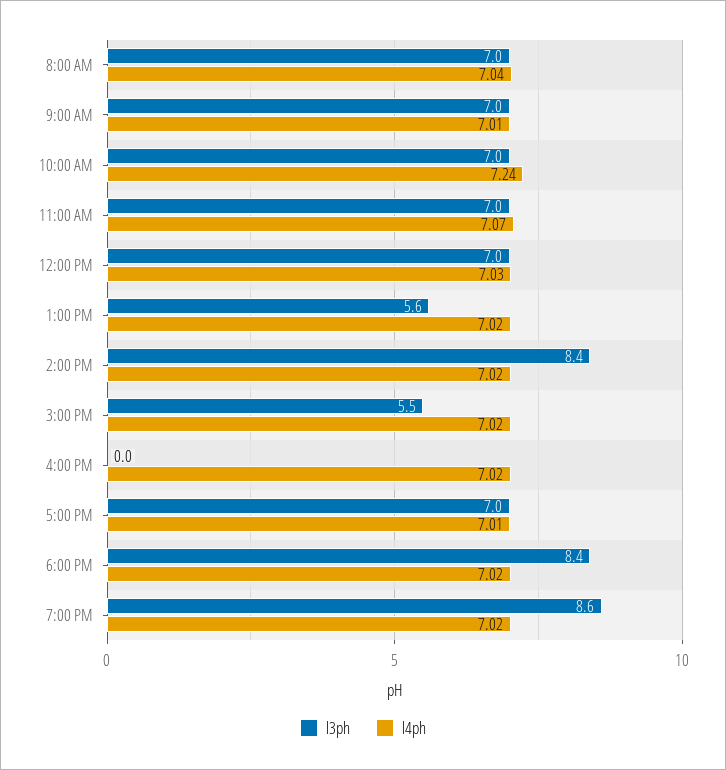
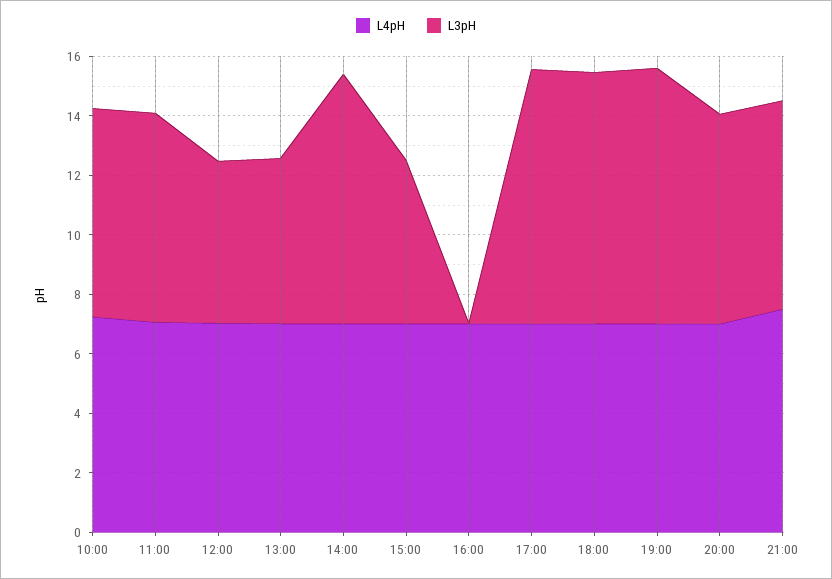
l3ph, 8:00 AM: 7 -> none
l4ph, 8:00 AM: 7.04 -> none
l3ph, 9:00 AM: 7 -> none
l4ph, 9:00 AM: 7.01 -> none
l3ph, 12:00 PM: 7 -> 5.5
l3ph, 5:00 PM: 7 -> 8.5
l4ph, 20:00: none -> 7
l3ph, 20:00: none -> 7
l4ph, 21:00: none -> 7.5
l3ph, 21:00: none -> 7

